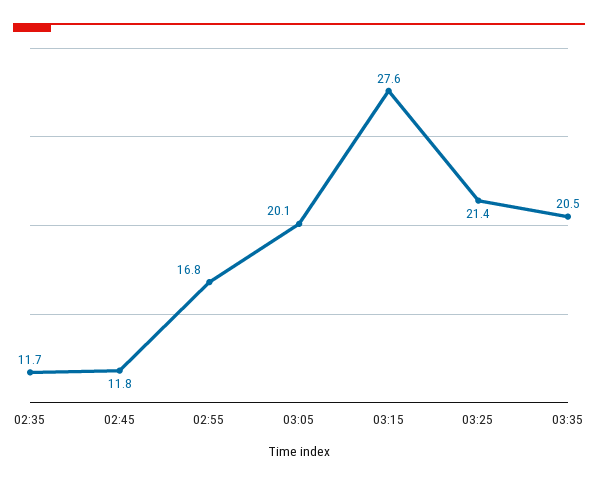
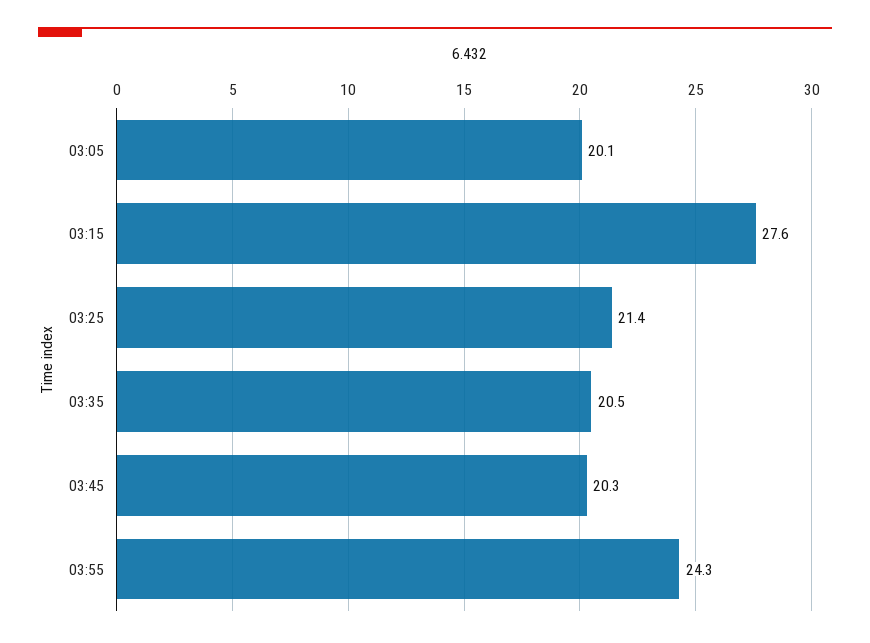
02:35: 11.7 -> none
02:45: 11.8 -> none
02:55: 16.8 -> none
03:45: none -> 20.3
03:55: none -> 24.3

